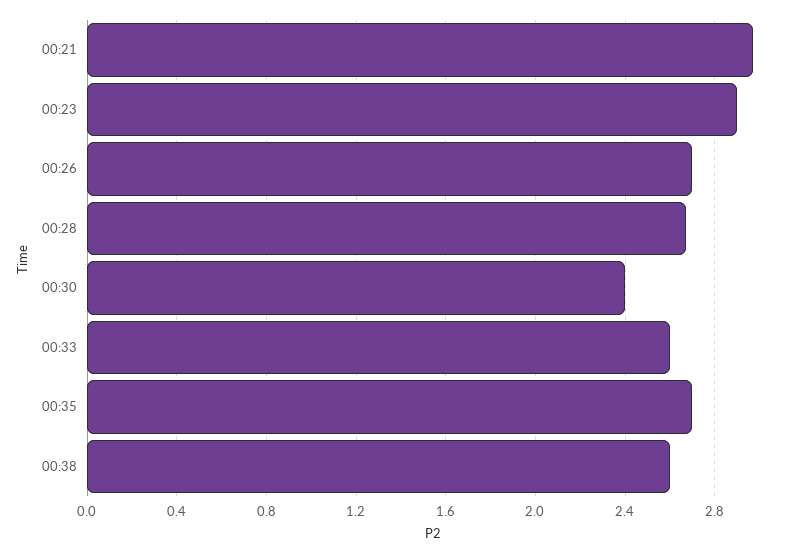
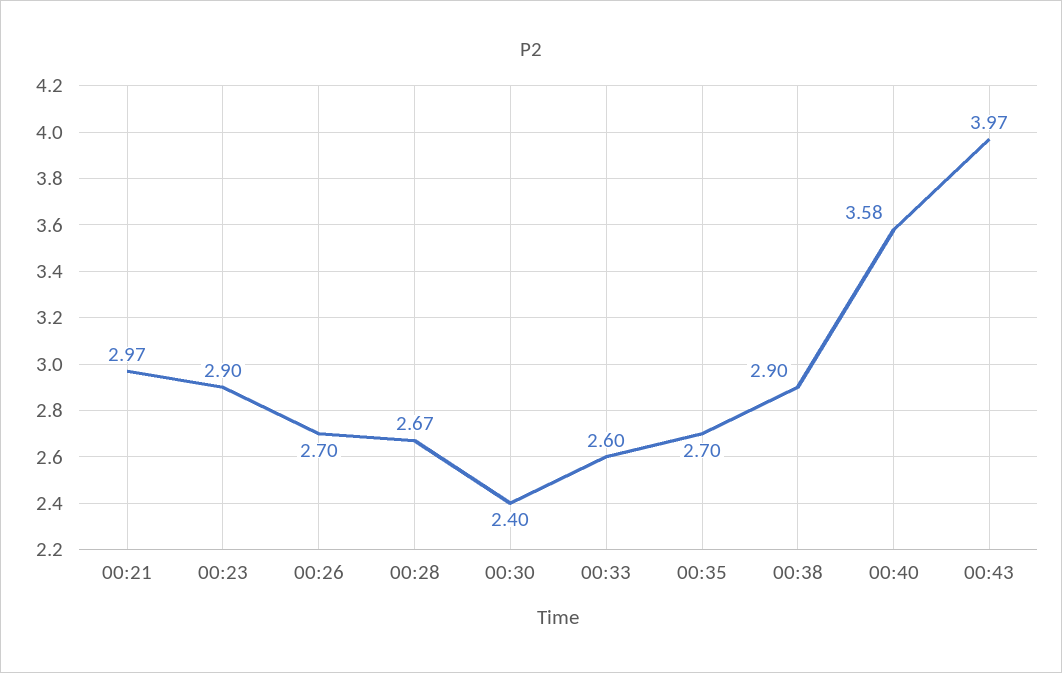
00:38: 2.6 -> 2.9
00:40: none -> 3.58
00:43: none -> 3.97

